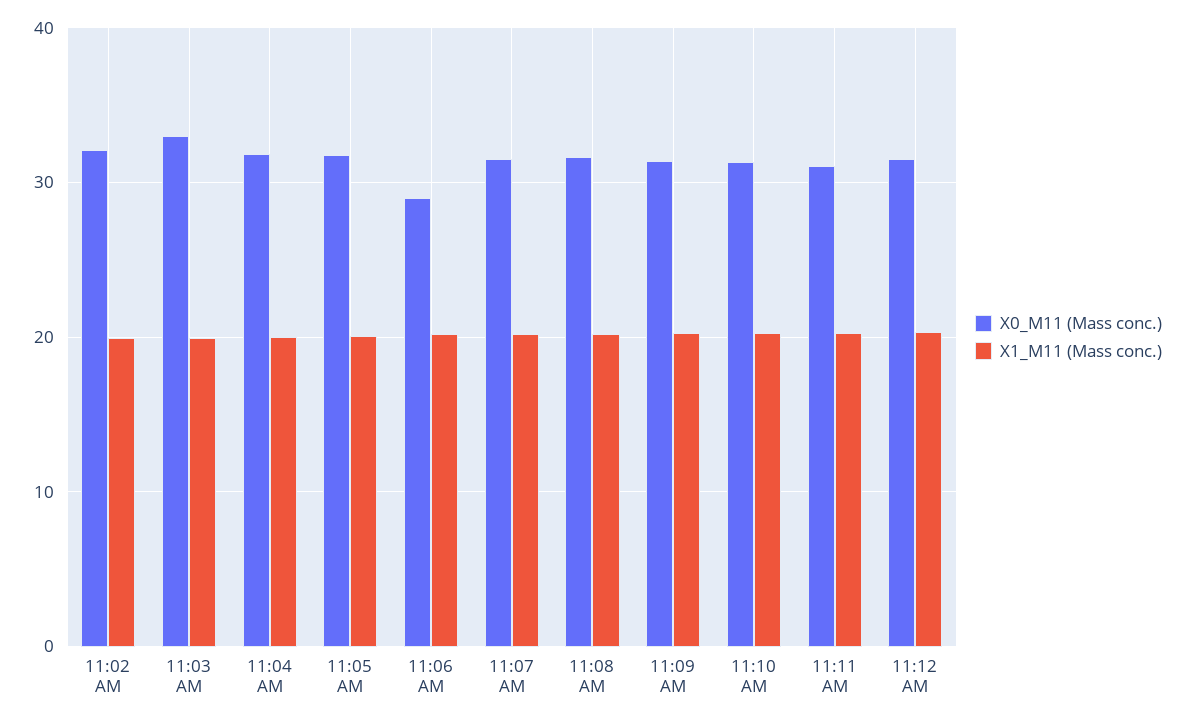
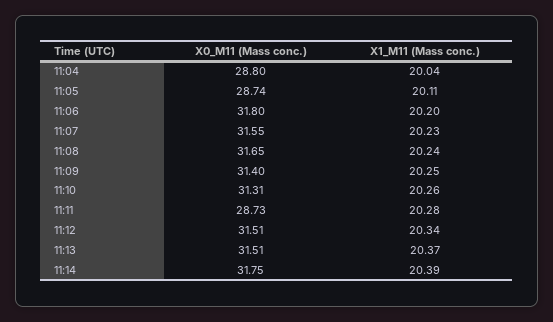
X0_M11 (Mass conc.), 11:02 AM: 32 -> none
X1_M11 (Mass conc.), 11:02 AM: 20 -> none
X0_M11 (Mass conc.), 11:03 AM: 33 -> none
X1_M11 (Mass conc.), 11:03 AM: 20 -> none
X0_M11 (Mass conc.), 11:04 AM: 32 -> 28.8
X0_M11 (Mass conc.), 11:05 AM: 32 -> 28.74
X0_M11 (Mass conc.), 11:06 AM: 29 -> 31.8
X0_M11 (Mass conc.), 11:11 AM: 31 -> 28.73
X0_M11 (Mass conc.), 11:13: none -> 31.51
X1_M11 (Mass conc.), 11:13: none -> 20.37
X0_M11 (Mass conc.), 11:14: none -> 31.75
X1_M11 (Mass conc.), 11:14: none -> 20.39

